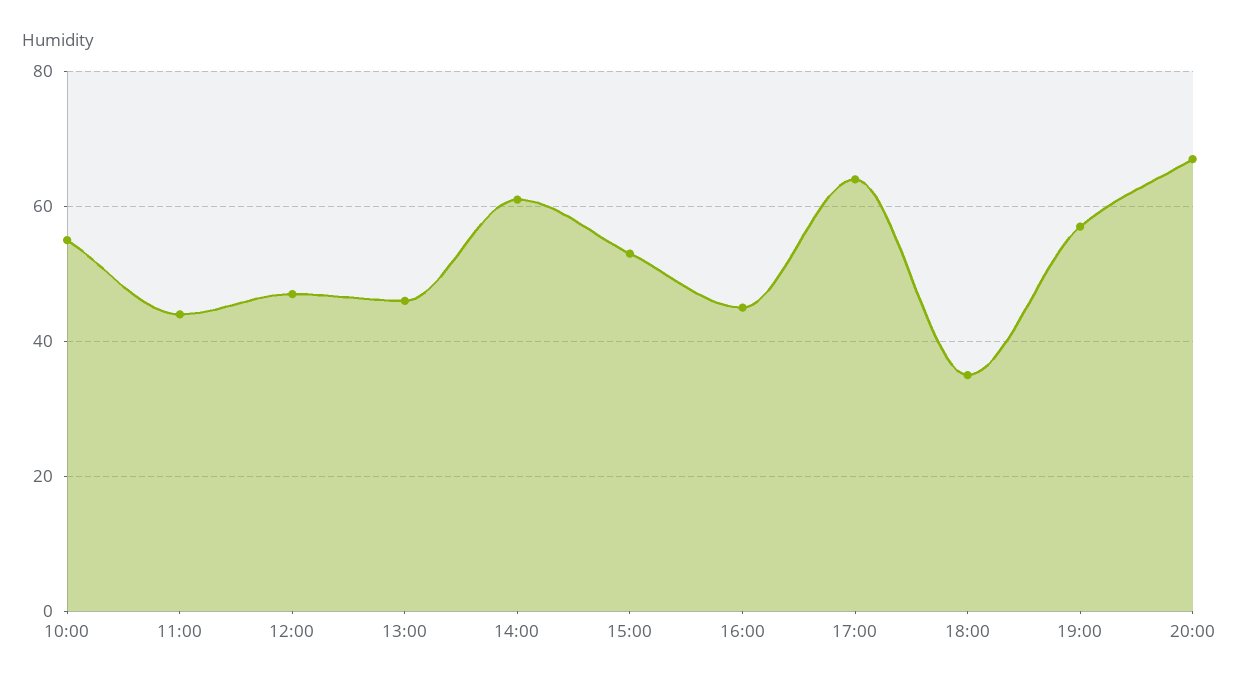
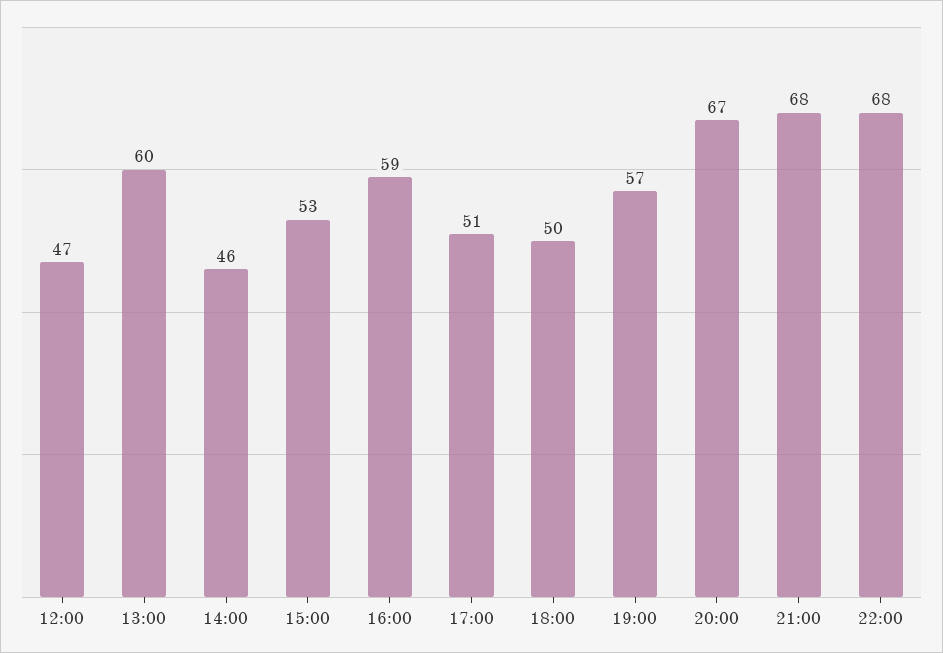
10:00: 55 -> none
11:00: 45 -> none
13:00: 45 -> 60
14:00: 60 -> 46
16:00: 45 -> 59
17:00: 65 -> 51
18:00: 35 -> 50
21:00: none -> 68
22:00: none -> 68

